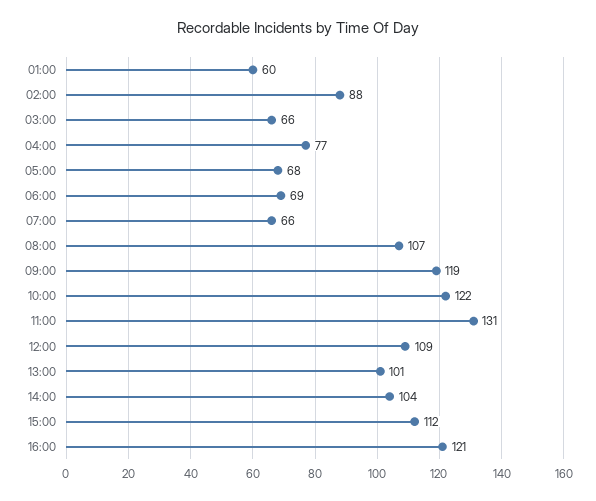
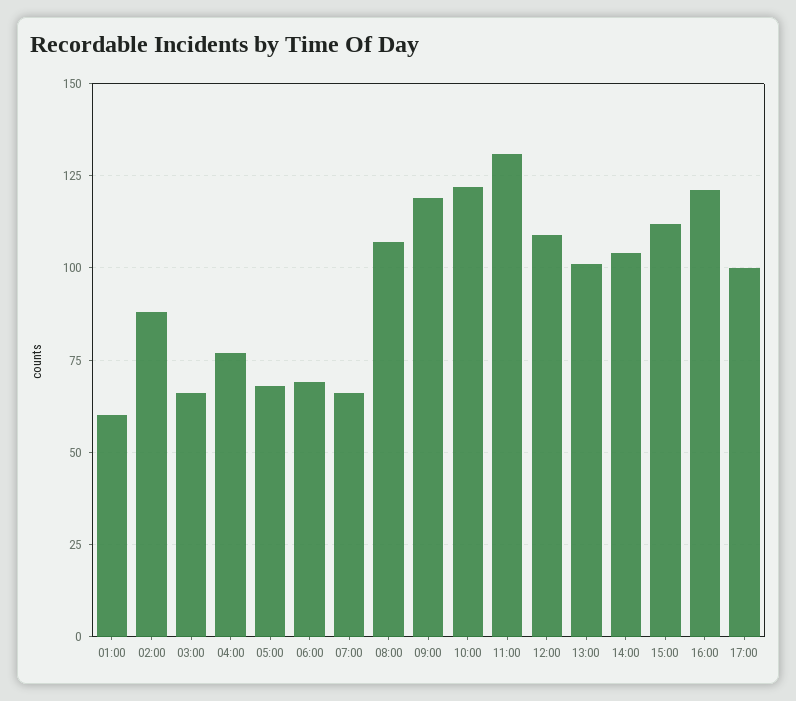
17:00: none -> 100

